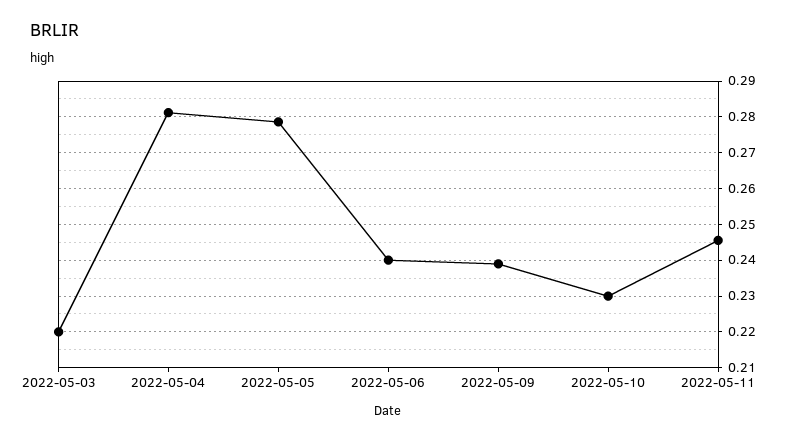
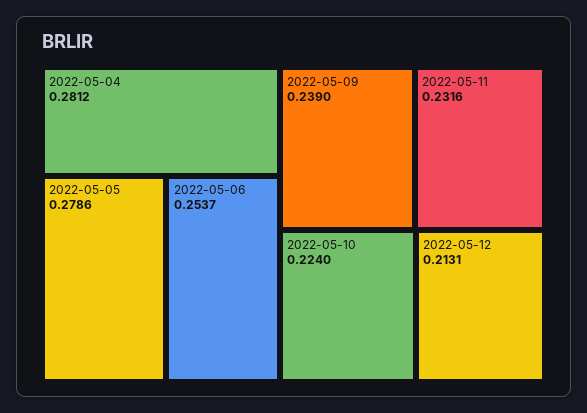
2022-05-03: 0.22 -> none
2022-05-06: 0.24 -> 0.2537
2022-05-10: 0.23 -> 0.224
2022-05-11: 0.246 -> 0.2316
2022-05-12: none -> 0.2131

